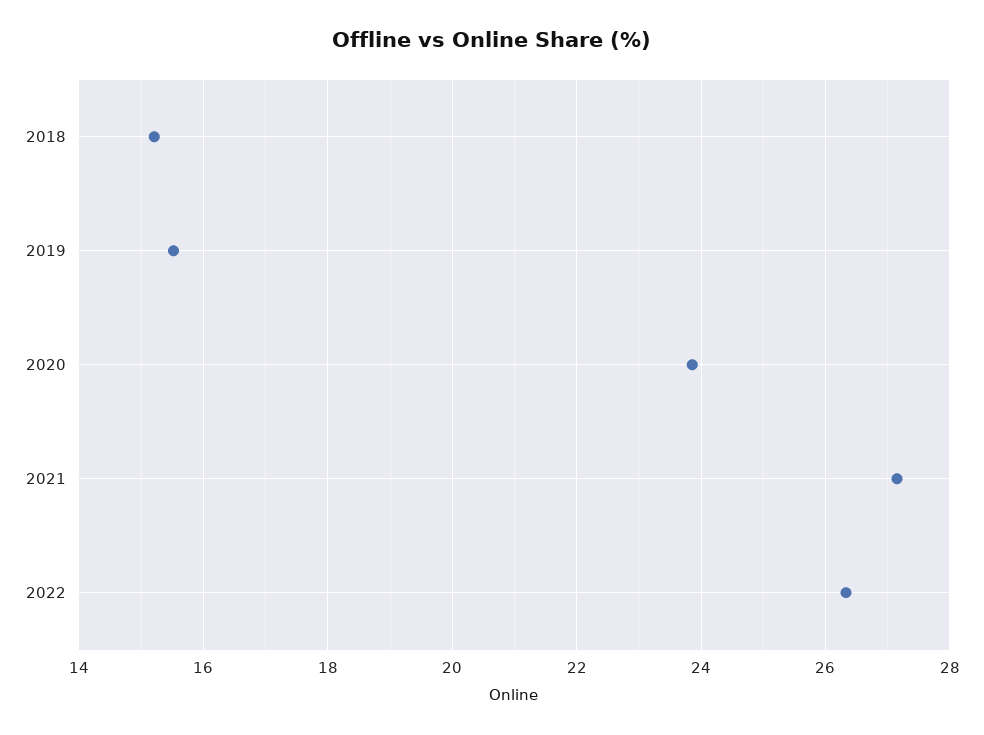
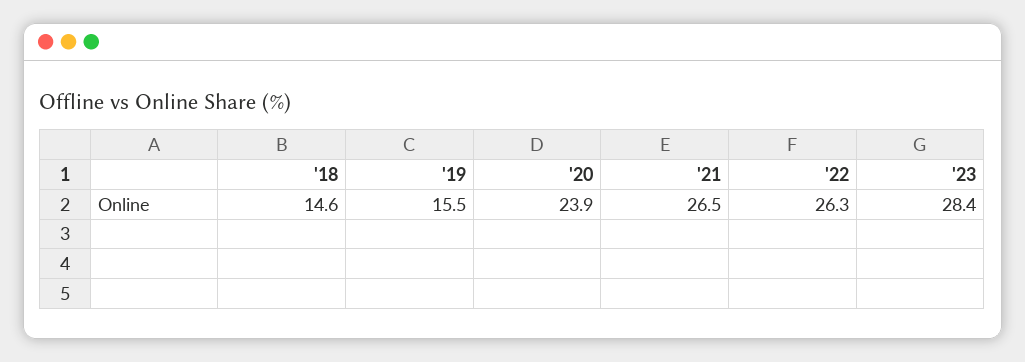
2018: 15.2 -> 14.6
2021: 27.2 -> 26.5
'23: none -> 28.4

